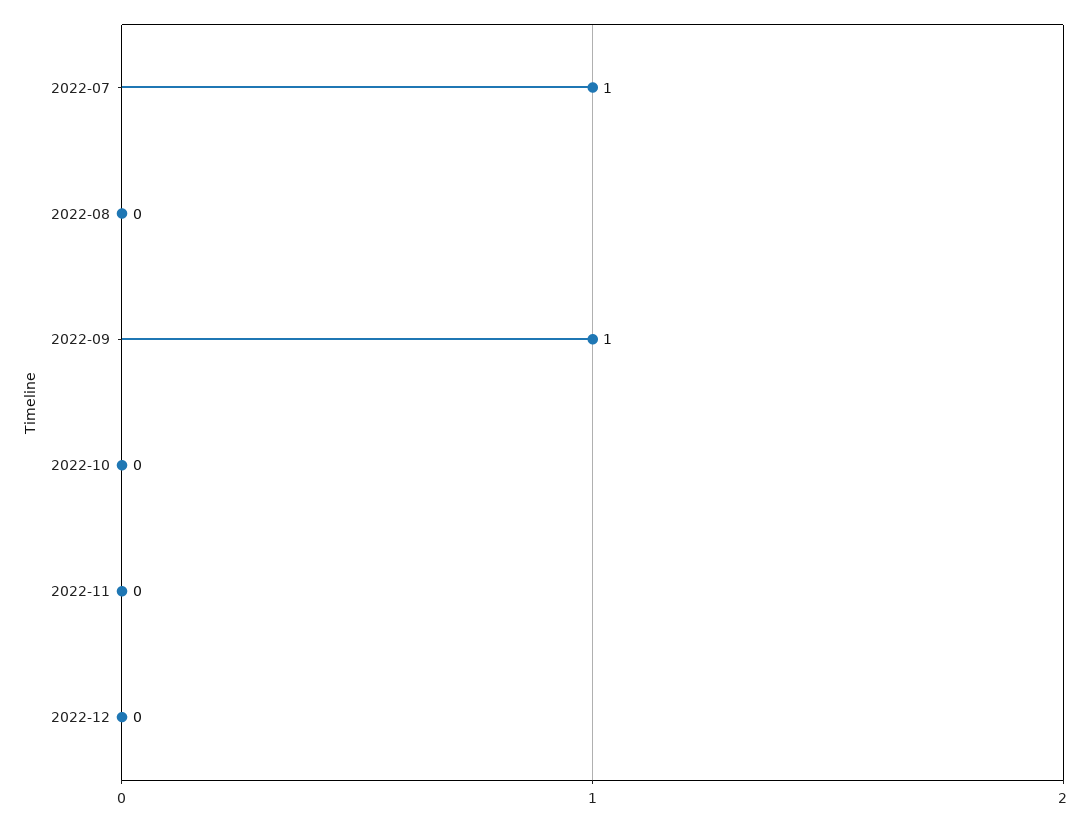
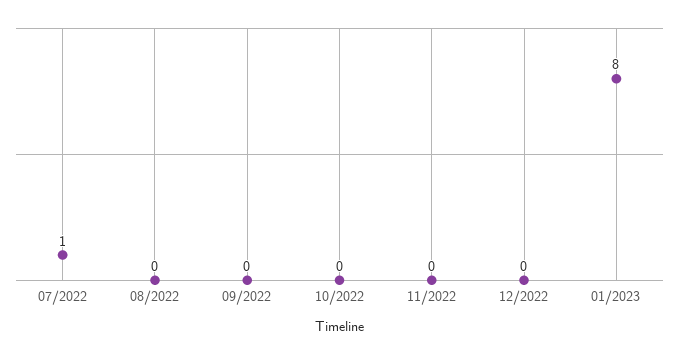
2022-09: 1 -> 0
01/2023: none -> 8

